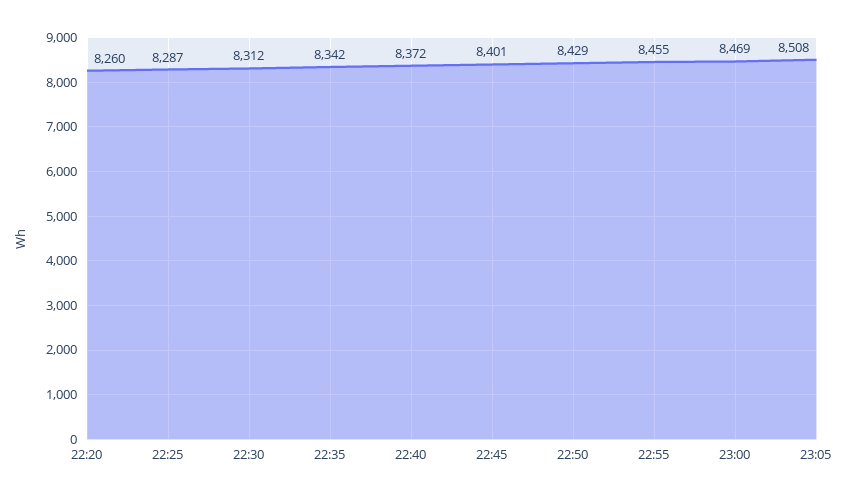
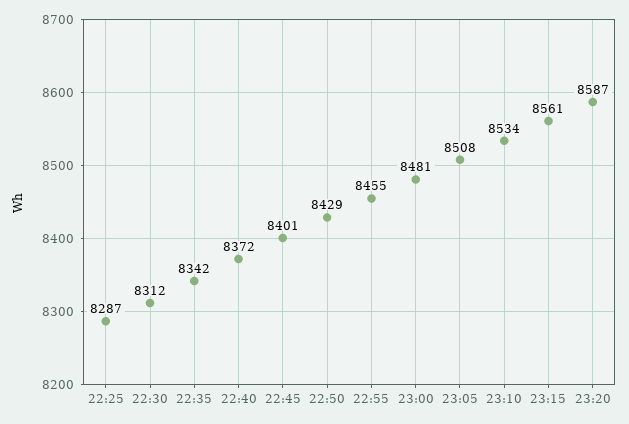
22:20: 8260 -> none
23:00: 8469 -> 8481
23:10: none -> 8534
23:15: none -> 8561
23:20: none -> 8587

